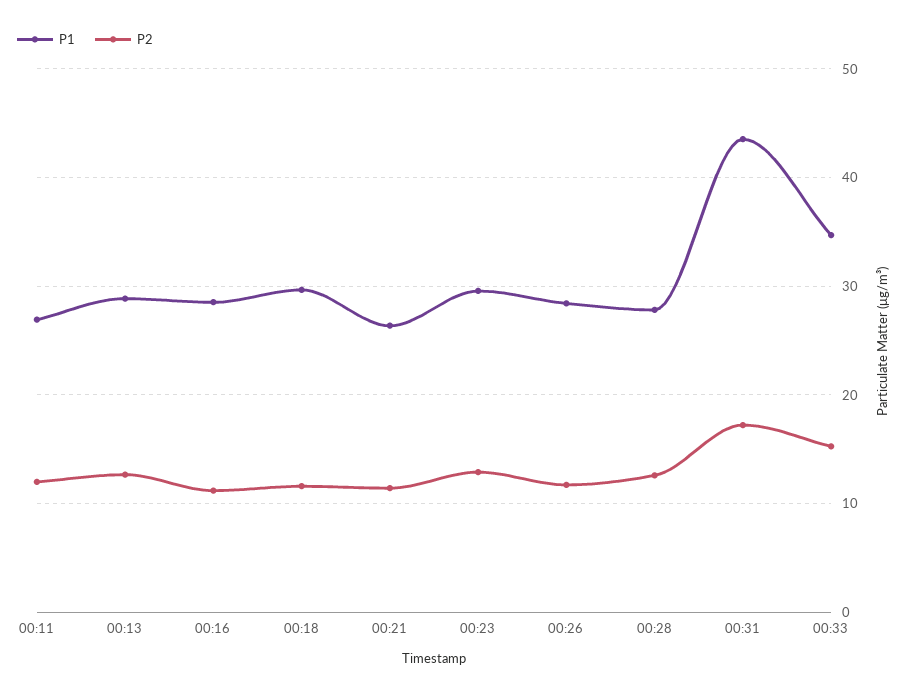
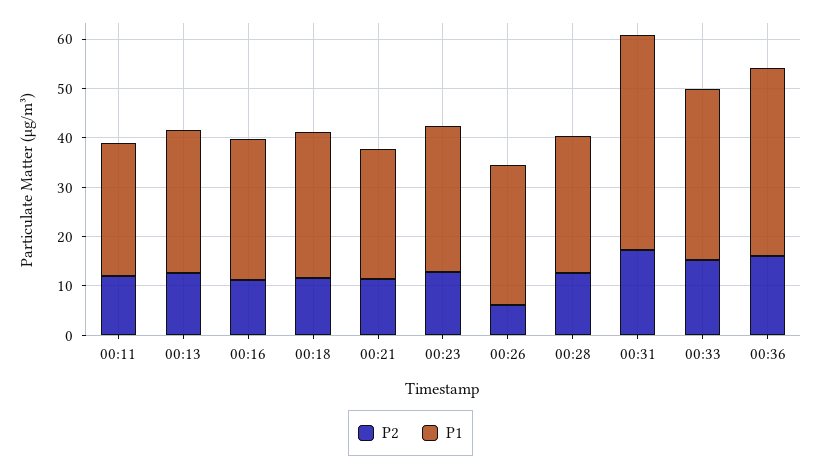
P2, 00:26: 12 -> 6
P2, 00:36: none -> 16
P1, 00:36: none -> 38

